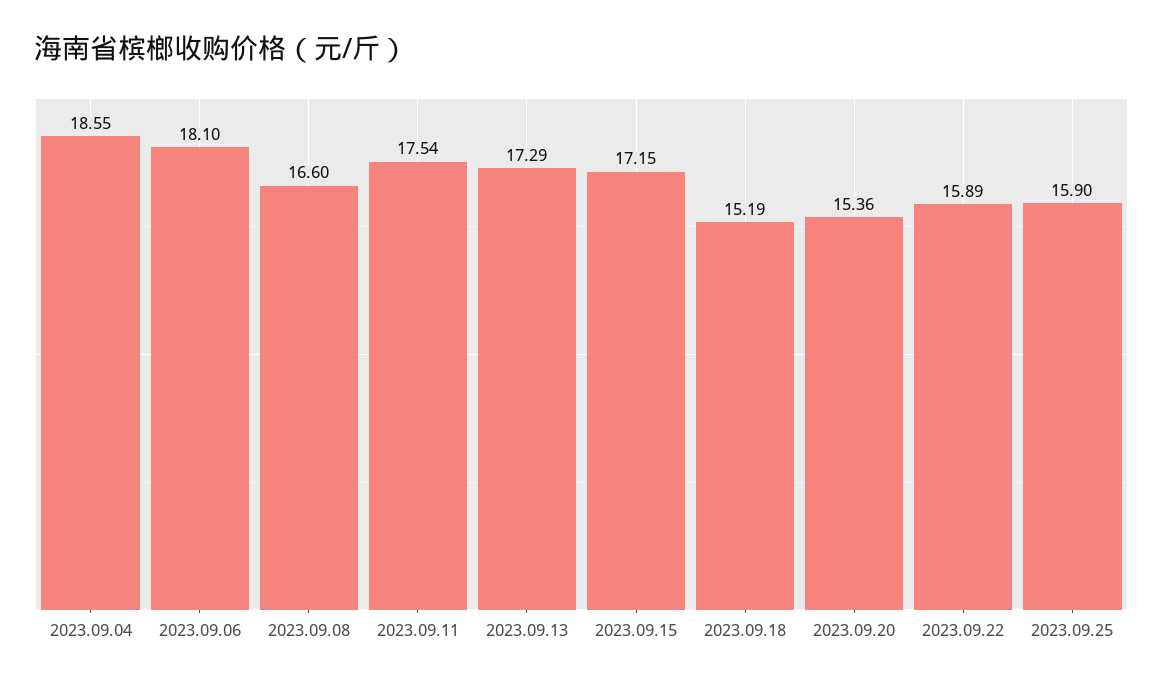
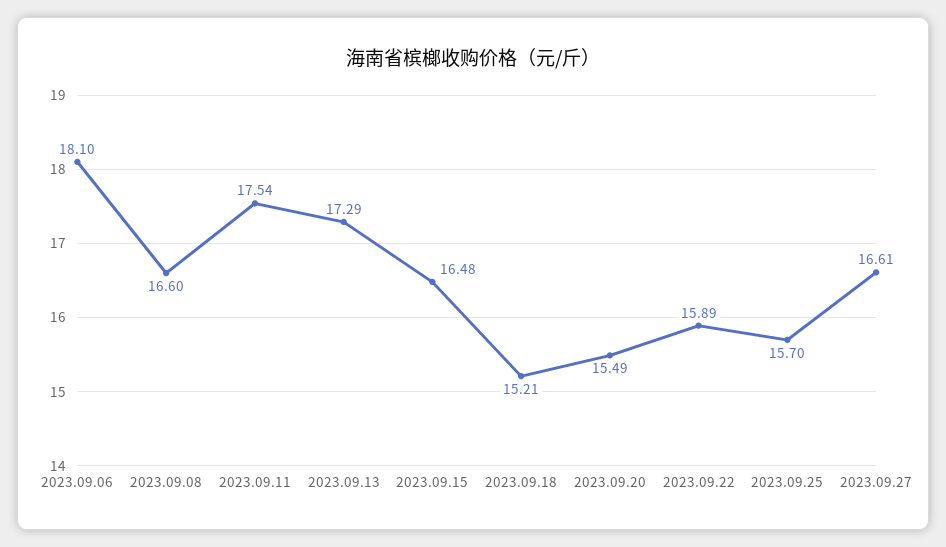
2023.09.04: 18.55 -> none
2023.09.15: 17.15 -> 16.48
2023.09.18: 15.19 -> 15.21
2023.09.20: 15.36 -> 15.49
2023.09.25: 15.9 -> 15.7
2023.09.27: none -> 16.61

